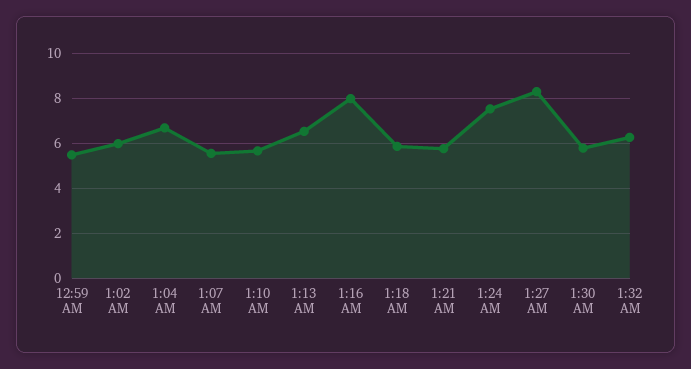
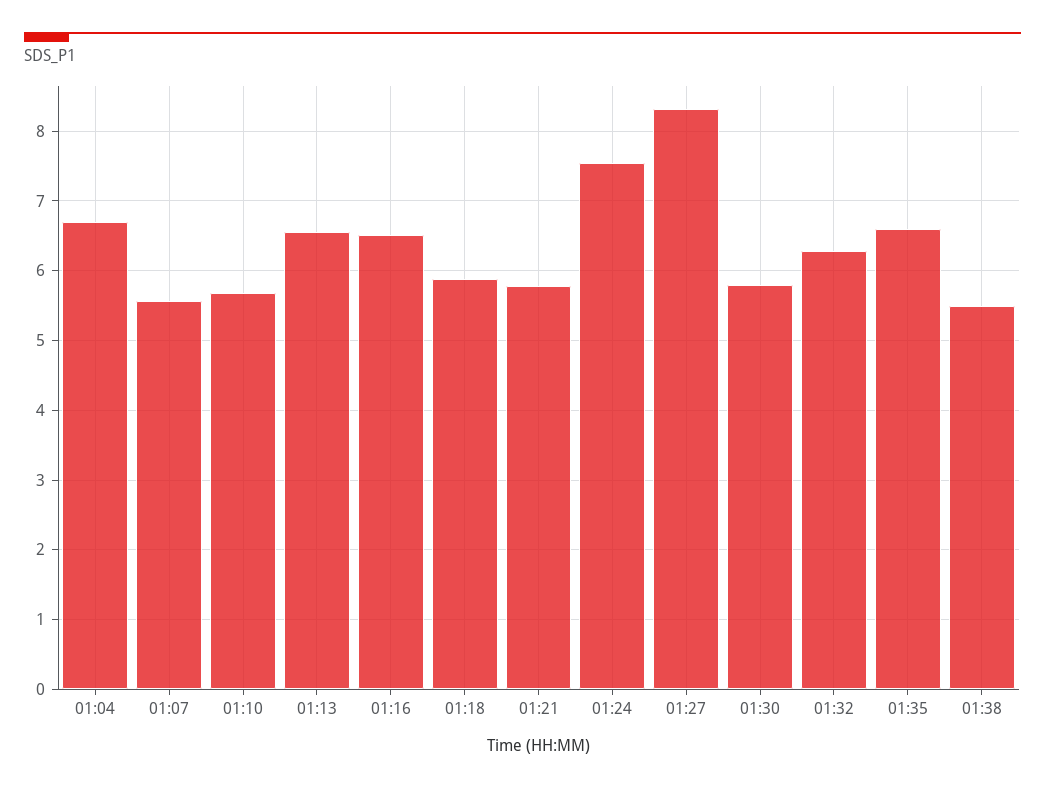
12:59 AM: 5.5 -> none
1:02 AM: 6 -> none
1:16 AM: 8 -> 6.5
01:35: none -> 6.6
01:38: none -> 5.5

